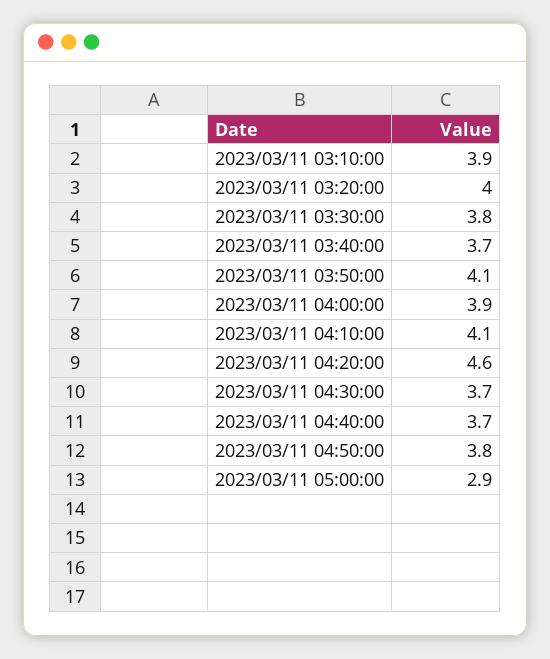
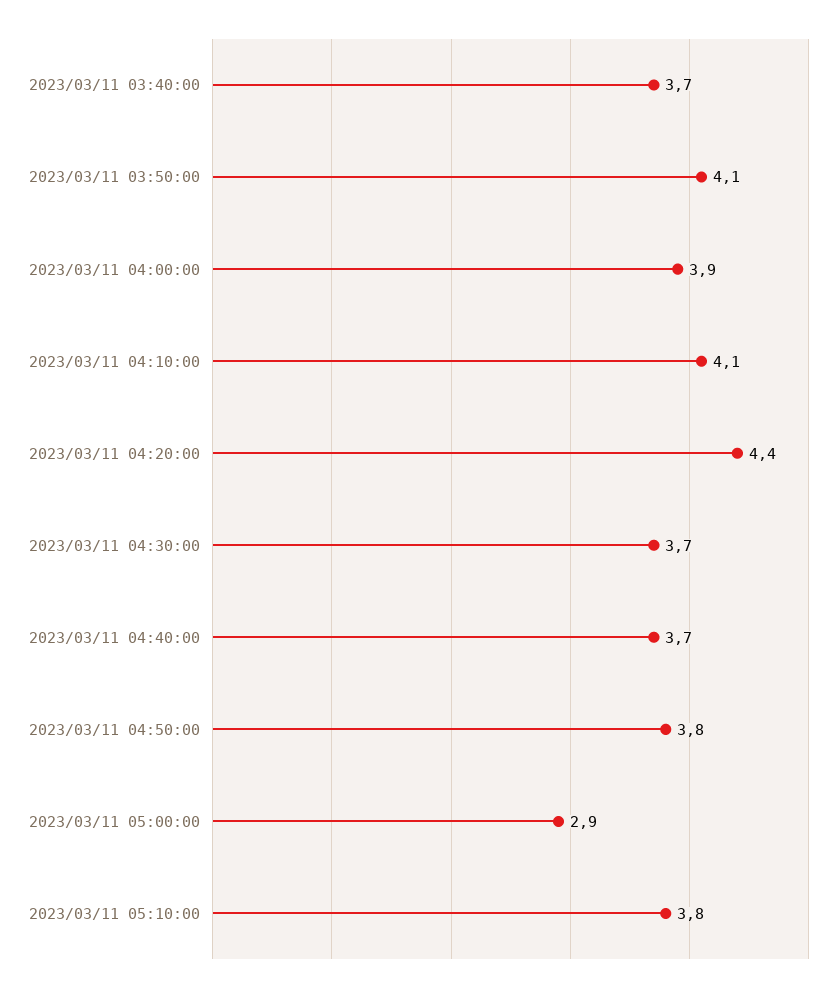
2023/03/11 03:10:00: 3.9 -> none
2023/03/11 03:20:00: 4 -> none
2023/03/11 03:30:00: 3.8 -> none
2023/03/11 04:20:00: 4.6 -> 4.4
2023/03/11 05:10:00: none -> 3.8

